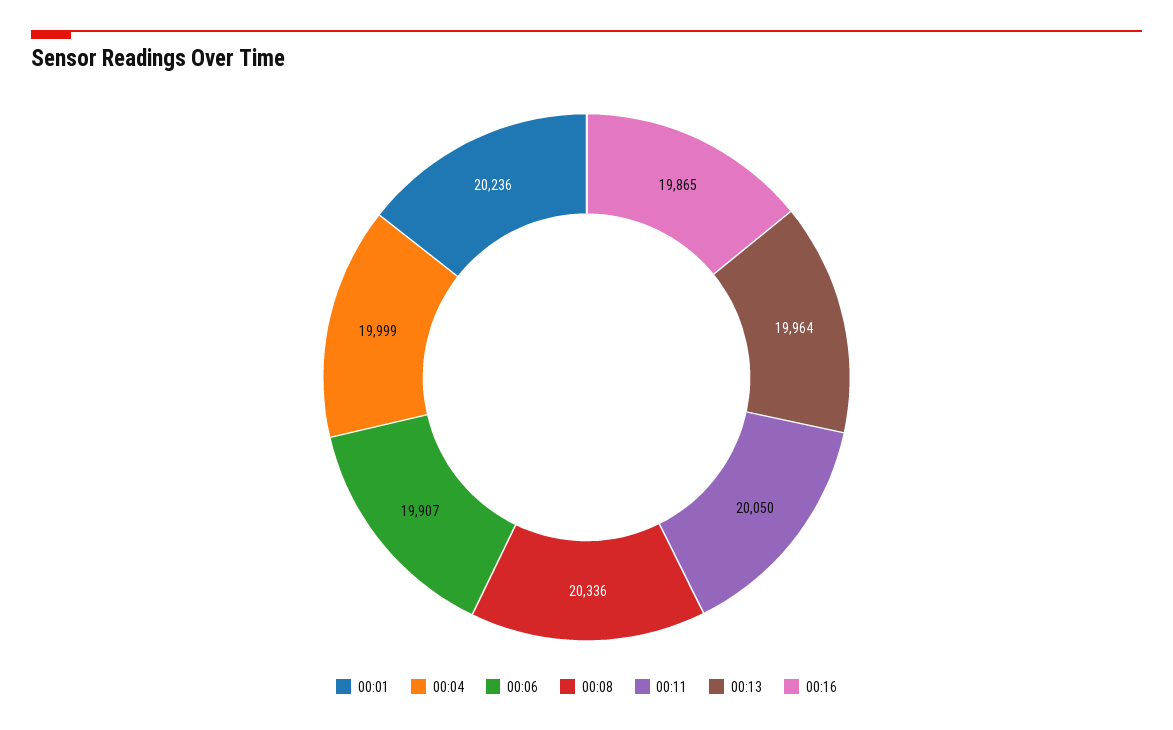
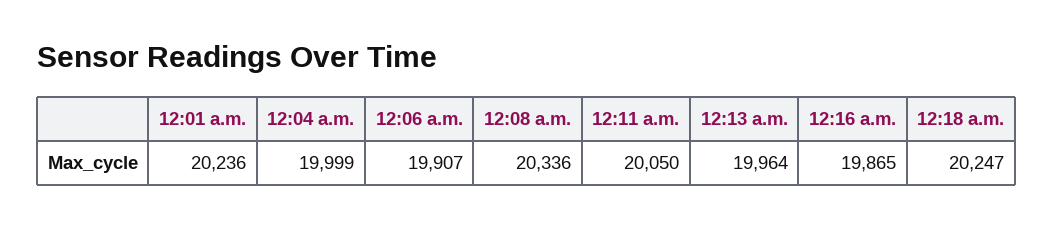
12:18 a.m.: none -> 20247

